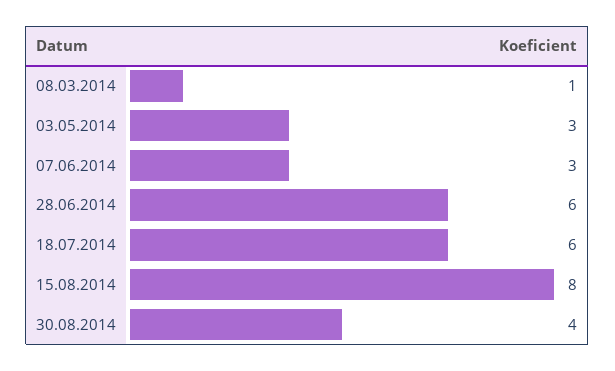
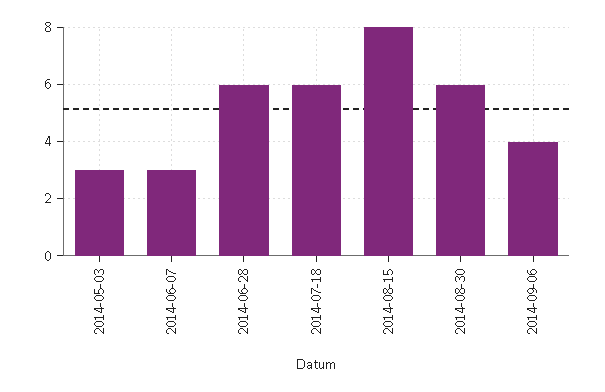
08.03.2014: 1 -> none
30.08.2014: 4 -> 6
2014-09-06: none -> 4

